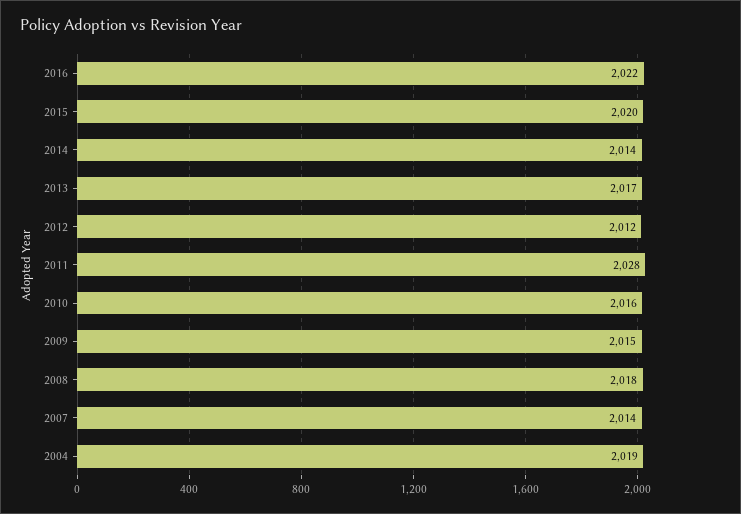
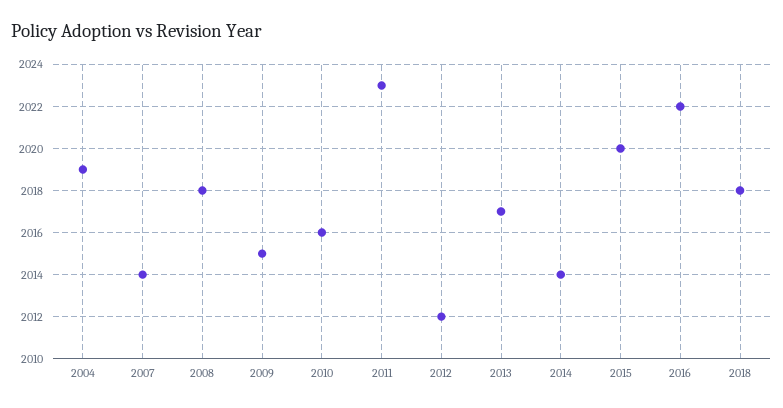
2011: 2028 -> 2023
2018: none -> 2018

